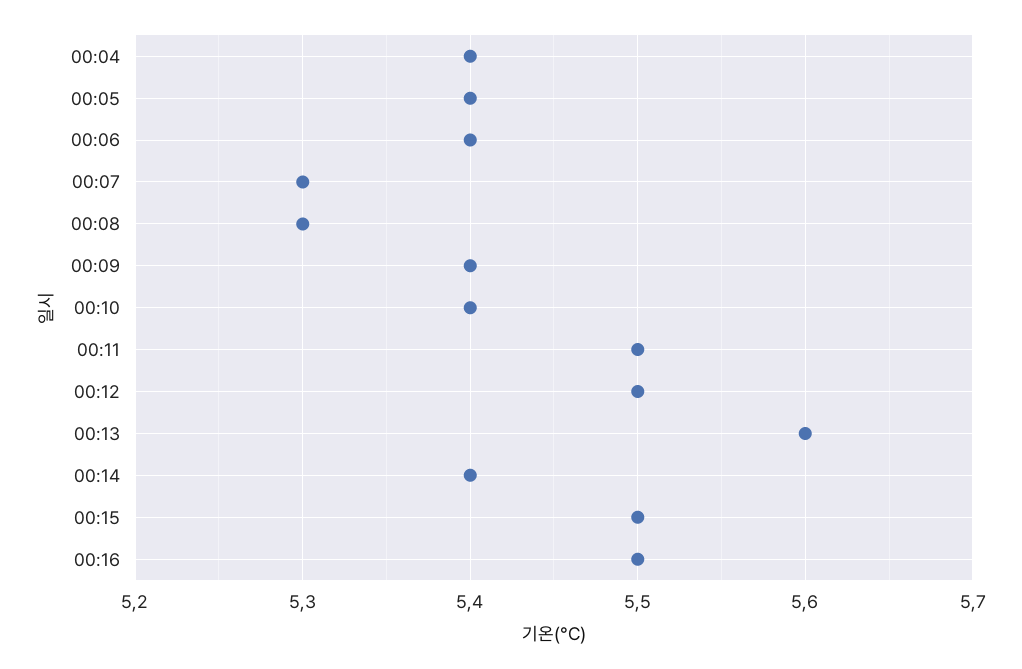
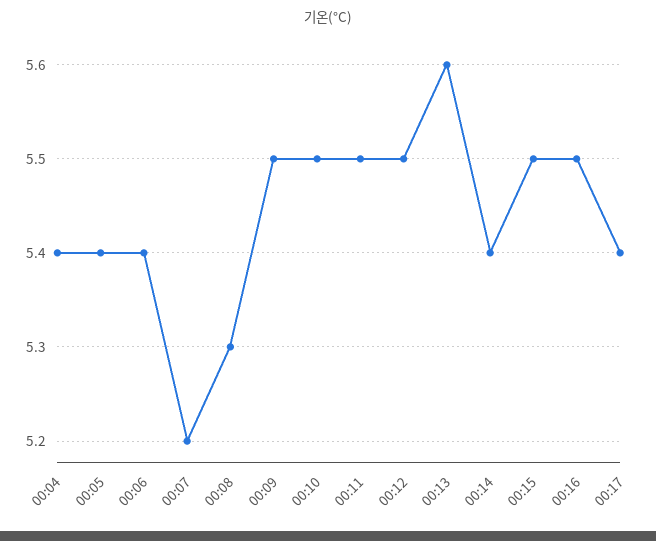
00:07: 5.3 -> 5.2
00:09: 5.4 -> 5.5
00:10: 5.4 -> 5.5
00:17: none -> 5.4

